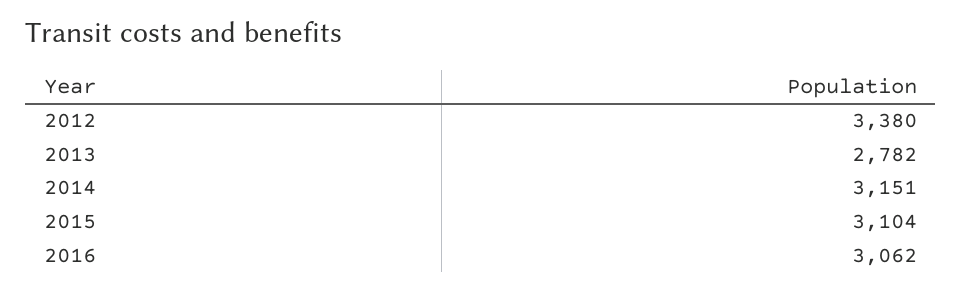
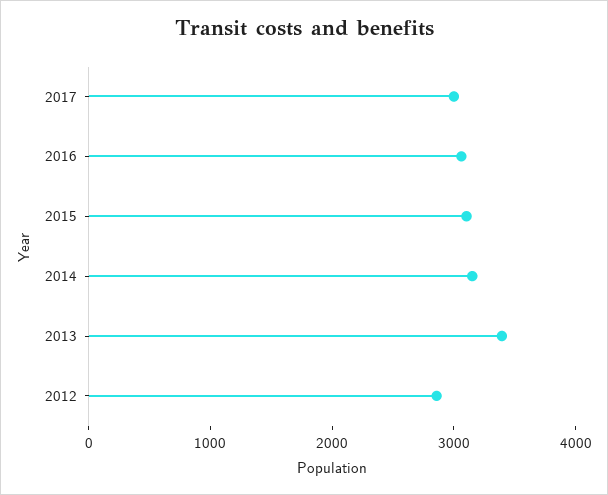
2012: 3380 -> 2800
2013: 2782 -> 3400
2017: none -> 3000

